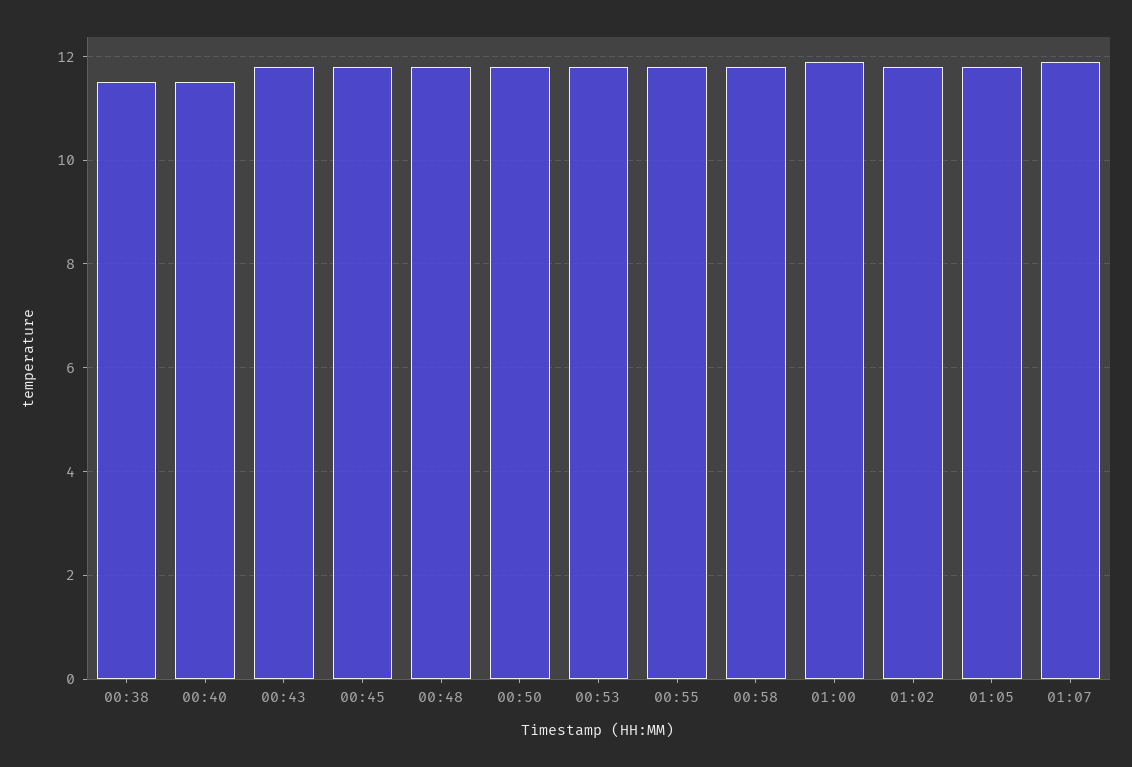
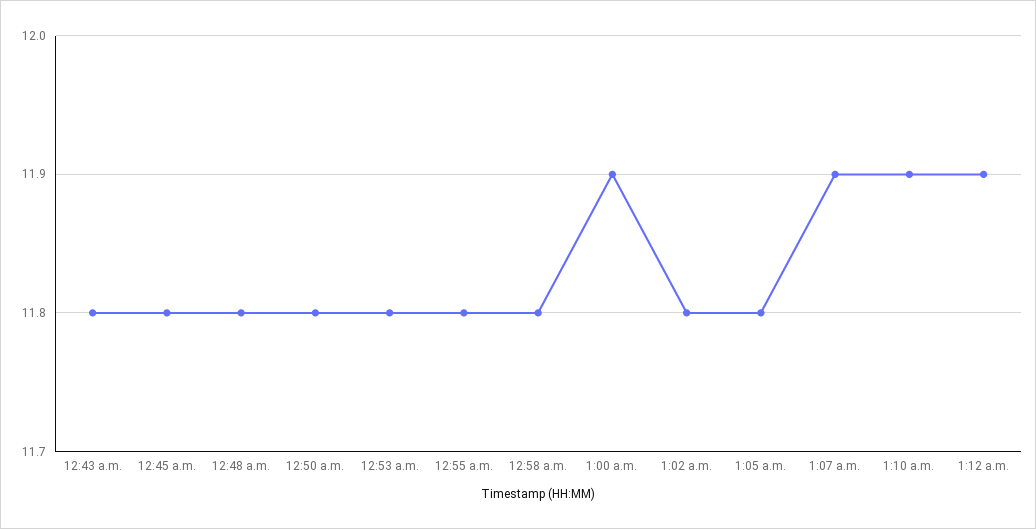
00:38: 11.5 -> none
00:40: 11.5 -> none
1:10 a.m.: none -> 11.9
1:12 a.m.: none -> 11.9

